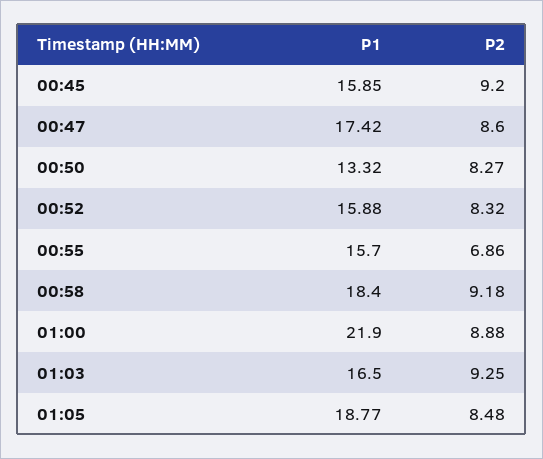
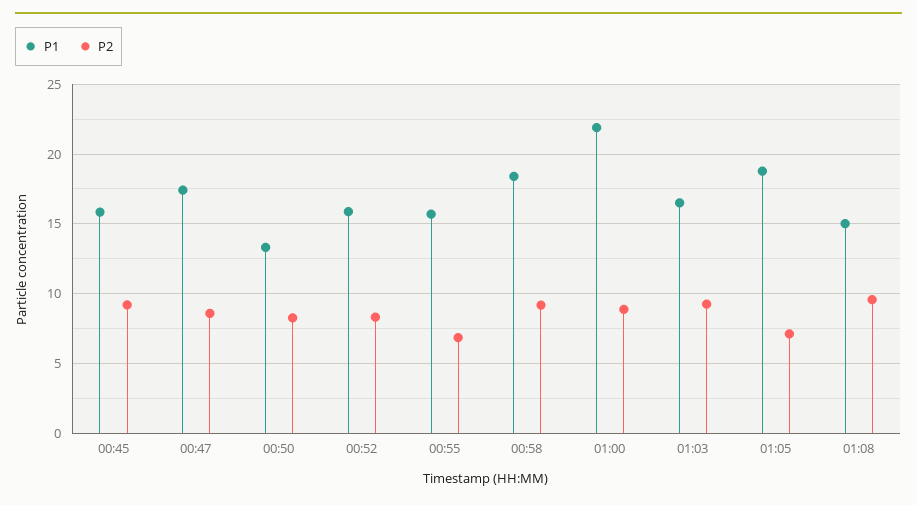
P2, 01:05: 8.48 -> 7
P1, 01:08: none -> 15
P2, 01:08: none -> 9.5

